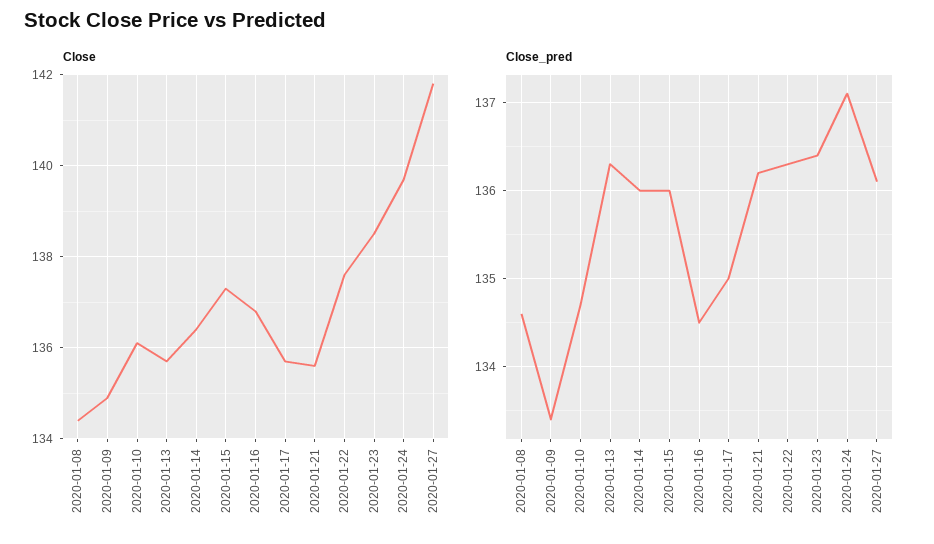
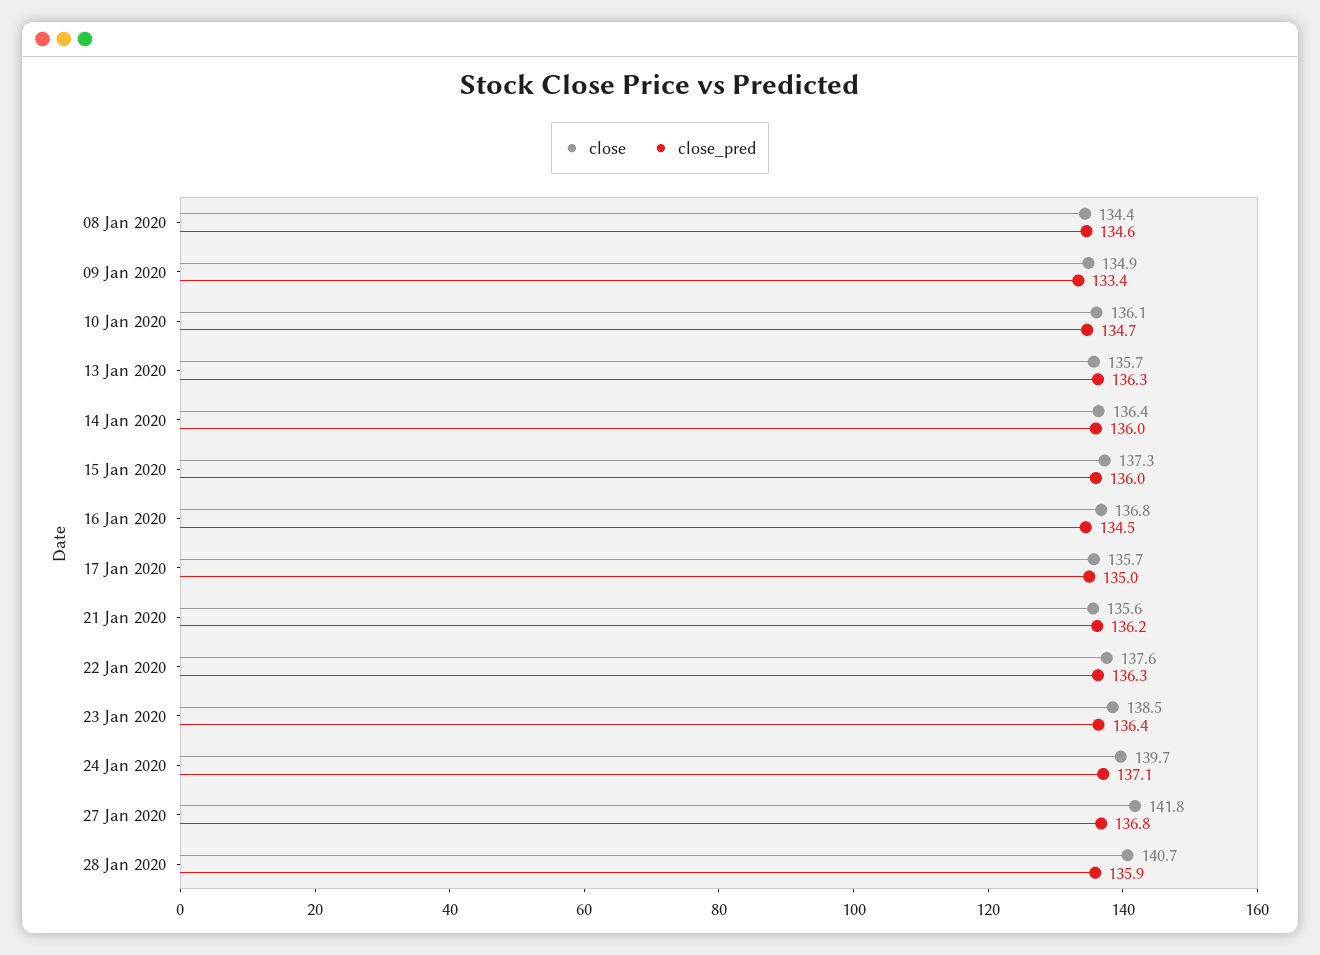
Close_pred, 2020-01-27: 136.1 -> 136.8
Close, 28 Jan 2020: none -> 140.7
Close_pred, 28 Jan 2020: none -> 135.9

